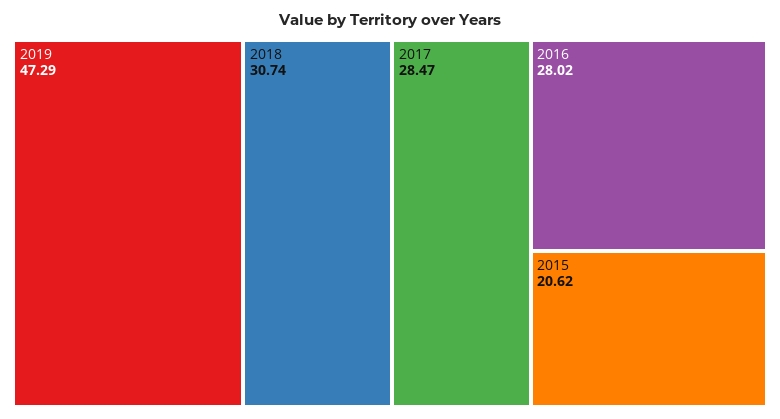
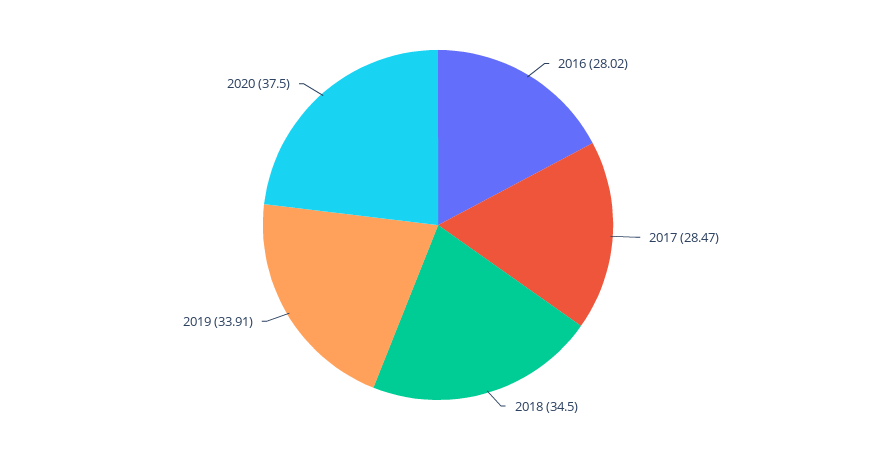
2019: 47.29 -> 33.91
2018: 30.74 -> 34.5
2015: 20.62 -> none
2020: none -> 37.5

